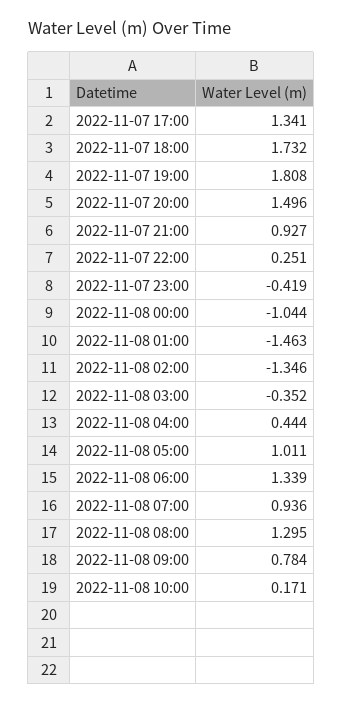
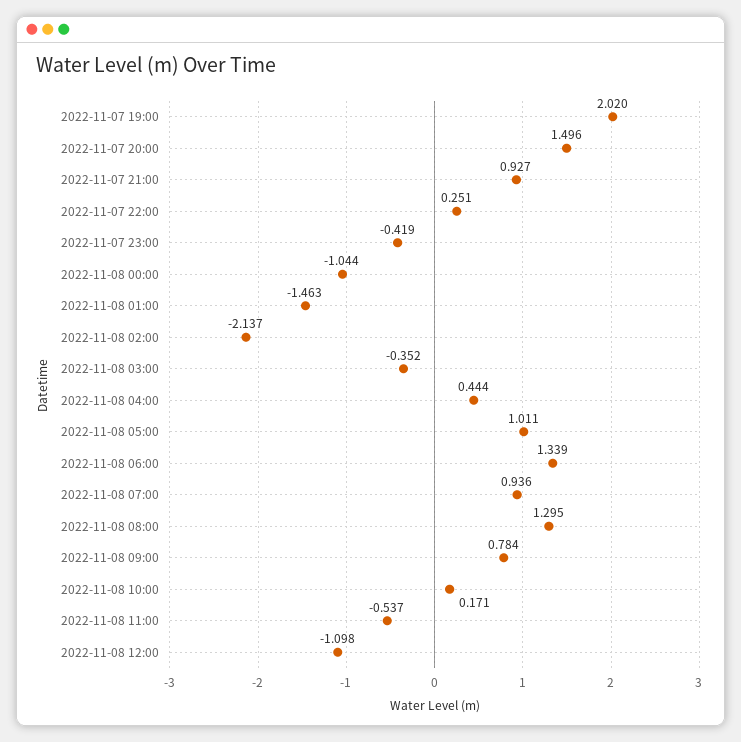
2022-11-07 17:00: 1.341 -> none
2022-11-07 18:00: 1.732 -> none
2022-11-07 19:00: 1.808 -> 2.02
2022-11-08 02:00: -1.346 -> -2.137
2022-11-08 11:00: none -> -0.537
2022-11-08 12:00: none -> -1.098

